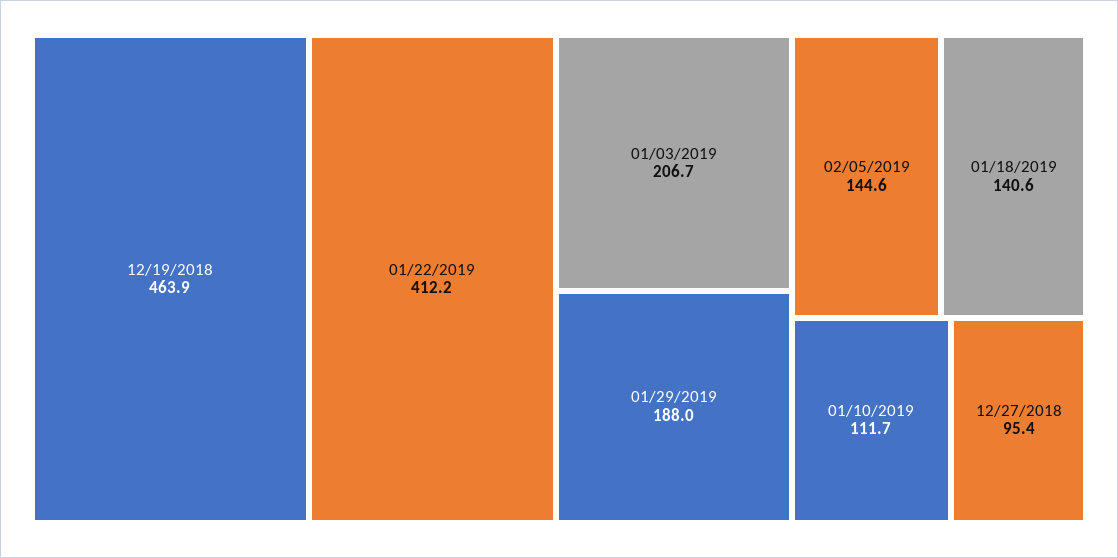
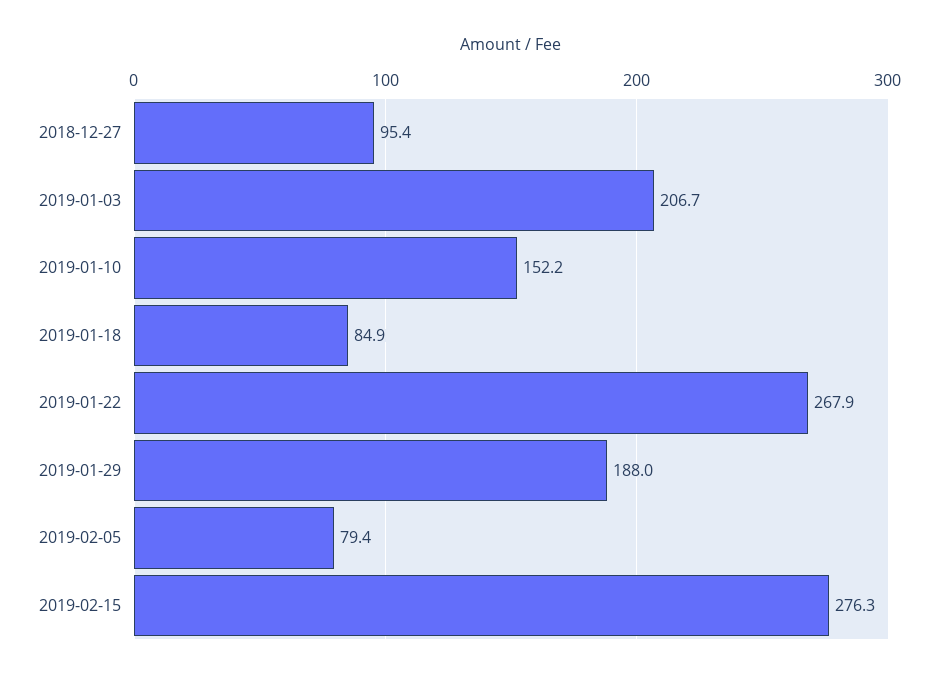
12/19/2018: 463.9 -> none
01/22/2019: 412.2 -> 267.9
02/05/2019: 144.6 -> 79.4
01/18/2019: 140.6 -> 84.9
01/10/2019: 111.7 -> 152.2
2019-02-15: none -> 276.3

